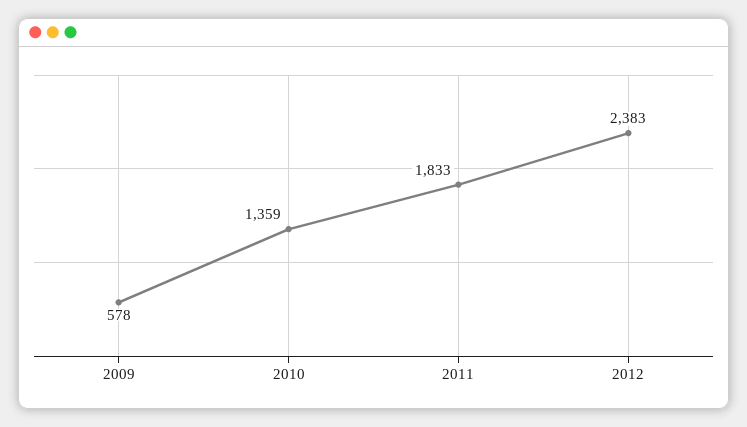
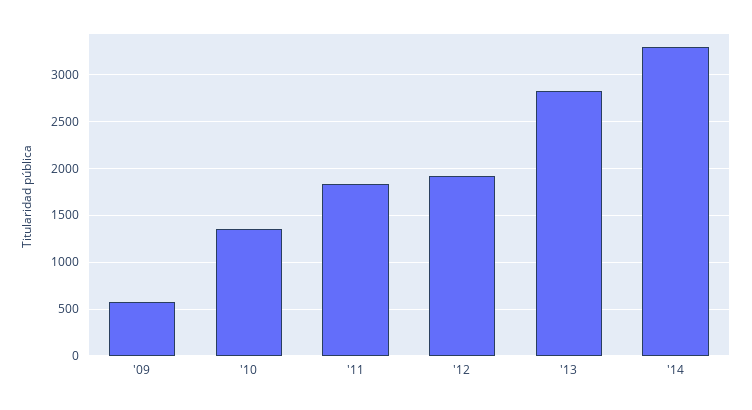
2012: 2383 -> 1900
'13: none -> 2800
'14: none -> 3300

